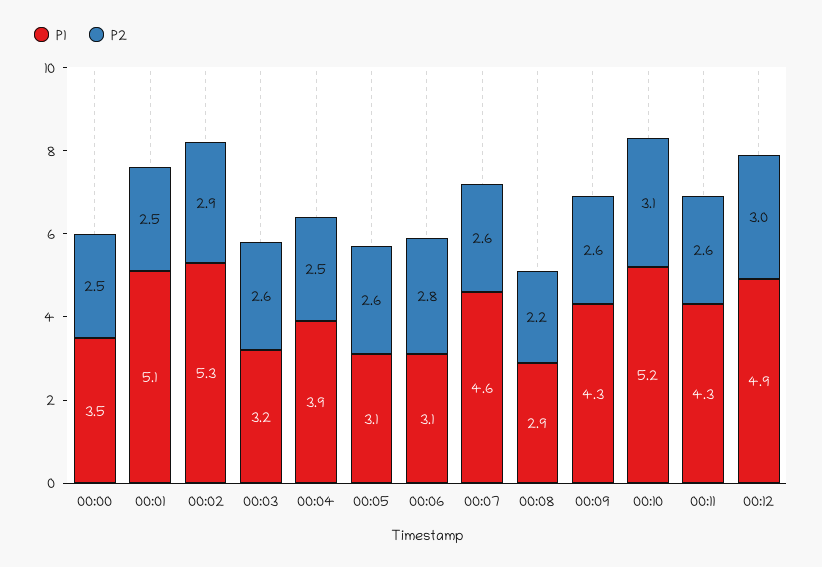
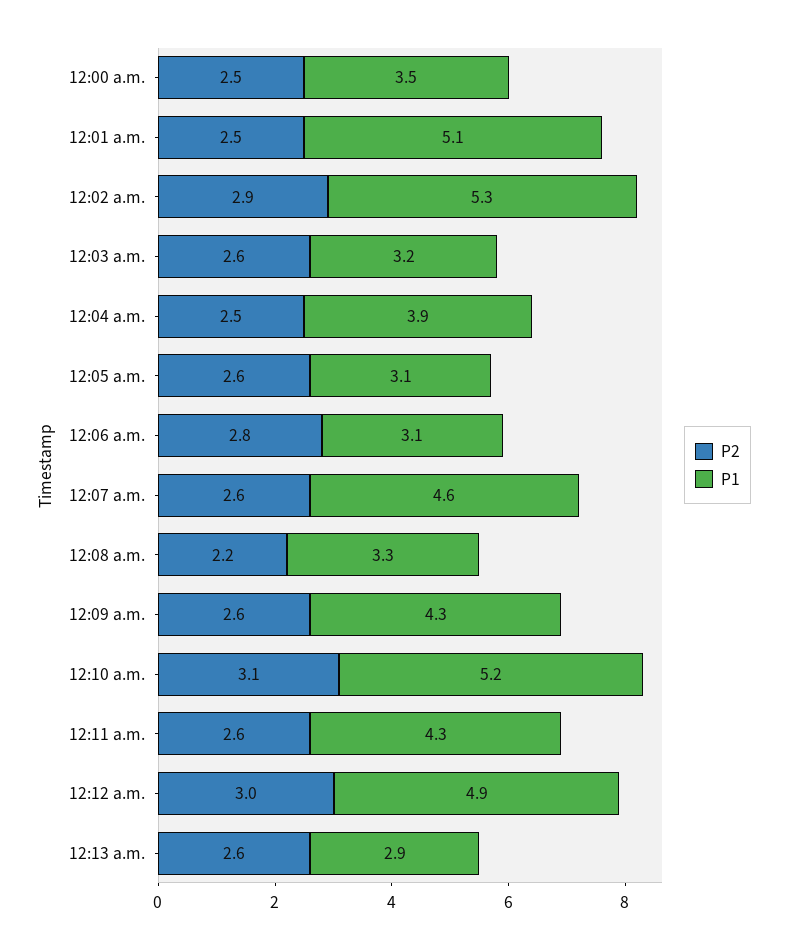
P1, 00:08: 2.9 -> 3.3
P2, 12:13 a.m.: none -> 2.6
P1, 12:13 a.m.: none -> 2.9

